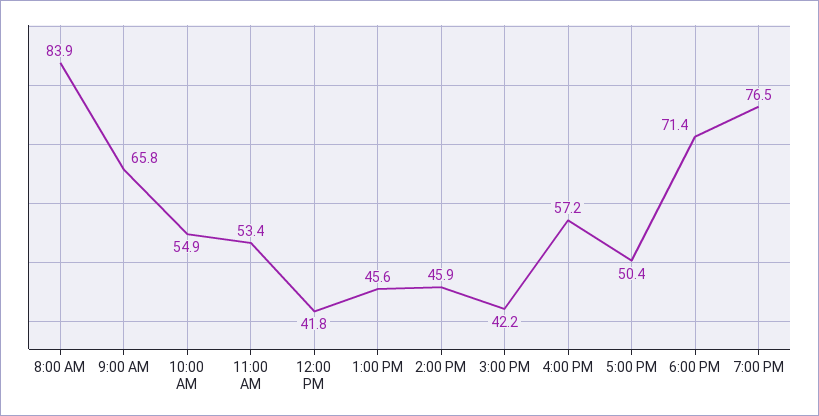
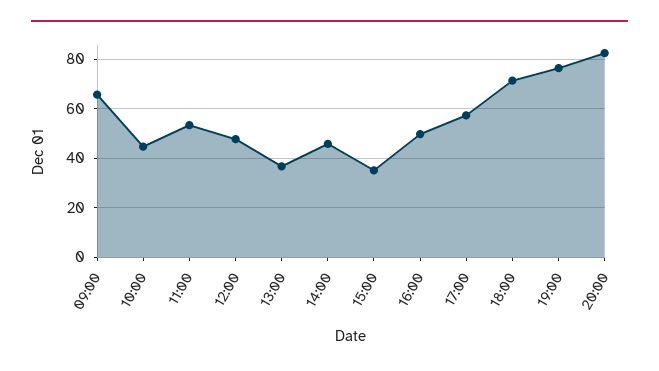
8:00 AM: 83.9 -> none
10:00 AM: 54.9 -> 45
12:00 PM: 41.8 -> 47.5
1:00 PM: 45.6 -> 37.5
3:00 PM: 42.2 -> 35
4:00 PM: 57.2 -> 50
5:00 PM: 50.4 -> 57.5
20:00: none -> 82.5

